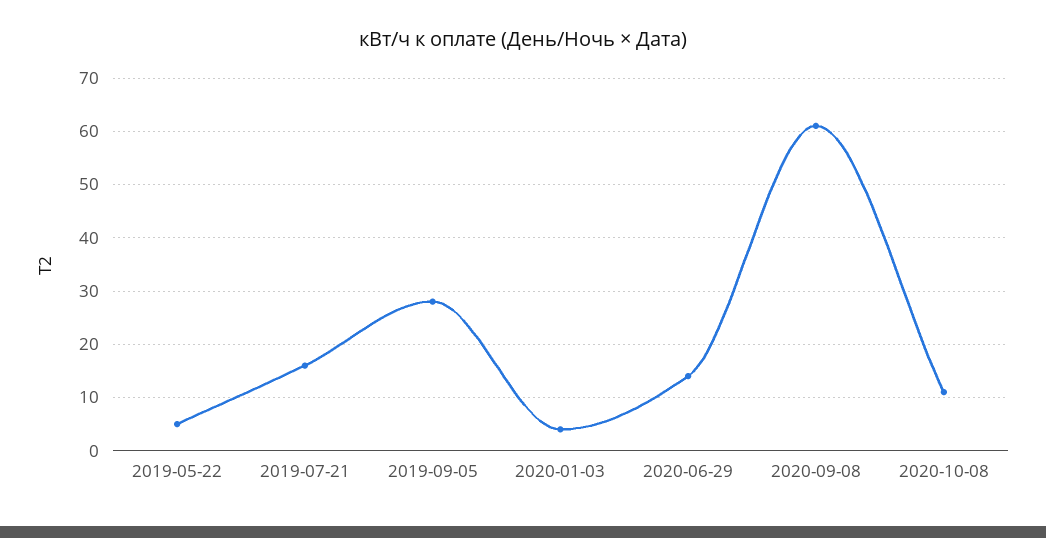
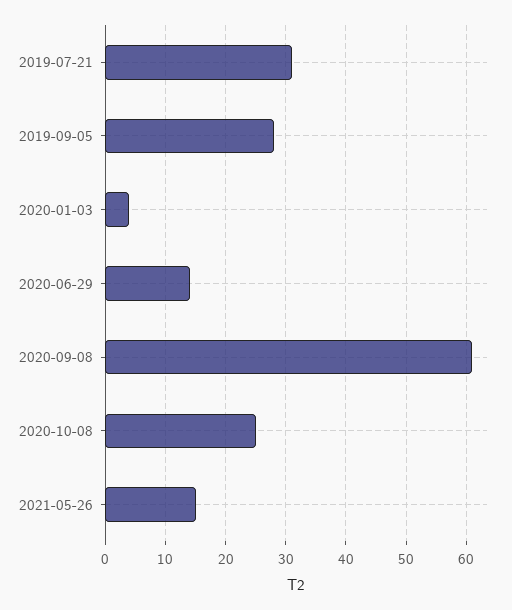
2019-05-22: 5 -> none
2019-07-21: 15 -> 31
2020-10-08: 10 -> 25
2021-05-26: none -> 15

